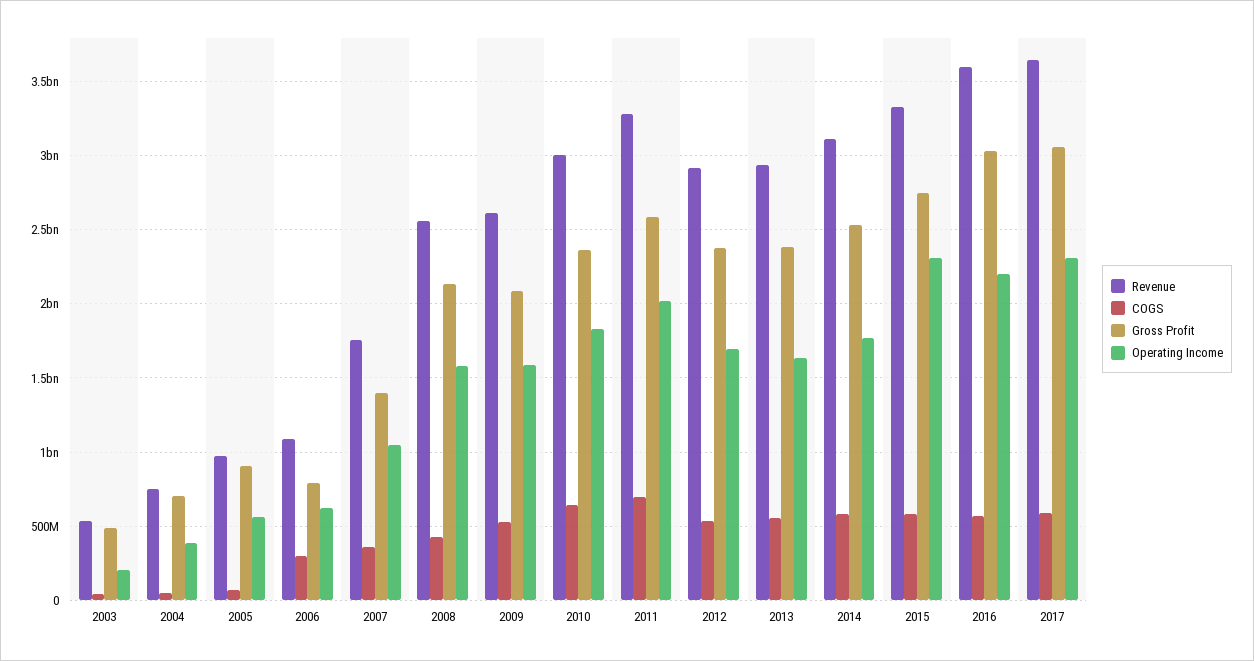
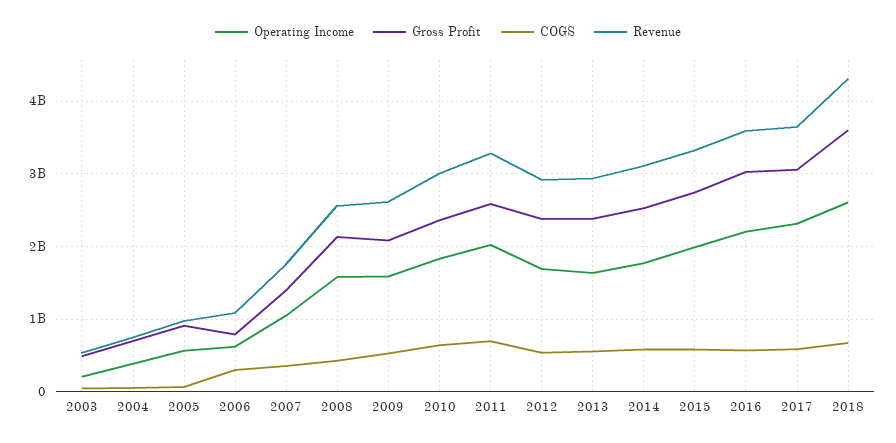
Operating Income, 2015: 2300000000 -> 2000000000
Operating Income, 2018: none -> 2600000000
Gross Profit, 2018: none -> 3600000000
COGS, 2018: none -> 700000000
Revenue, 2018: none -> 4300000000

